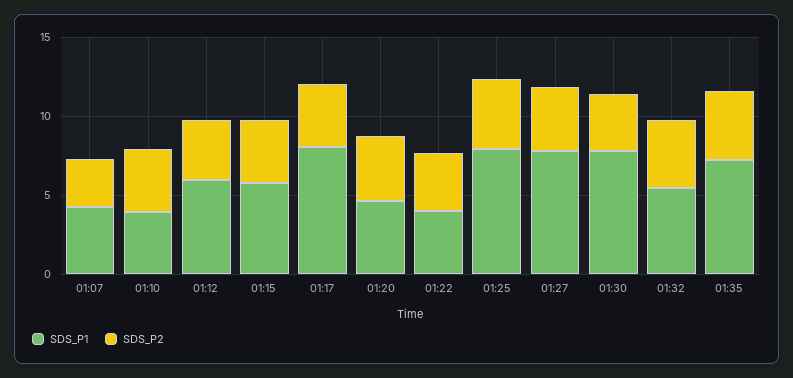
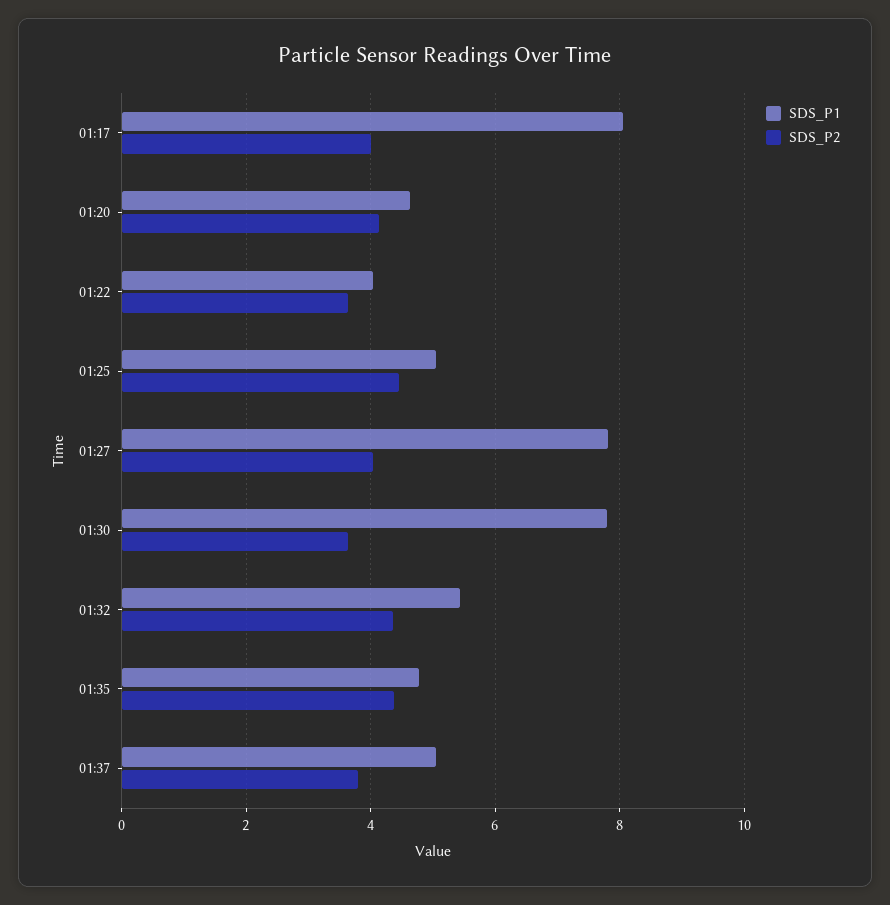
SDS_P1, 01:07: 4 -> none
SDS_P2, 01:07: 3 -> none
SDS_P1, 01:10: 4 -> none
SDS_P2, 01:10: 4 -> none
SDS_P1, 01:12: 6 -> none
SDS_P2, 01:12: 4 -> none
SDS_P1, 01:15: 6 -> none
SDS_P2, 01:15: 4 -> none
SDS_P1, 01:25: 8 -> 5
SDS_P1, 01:35: 7 -> 4.8
SDS_P1, 01:37: none -> 5
SDS_P2, 01:37: none -> 3.8

